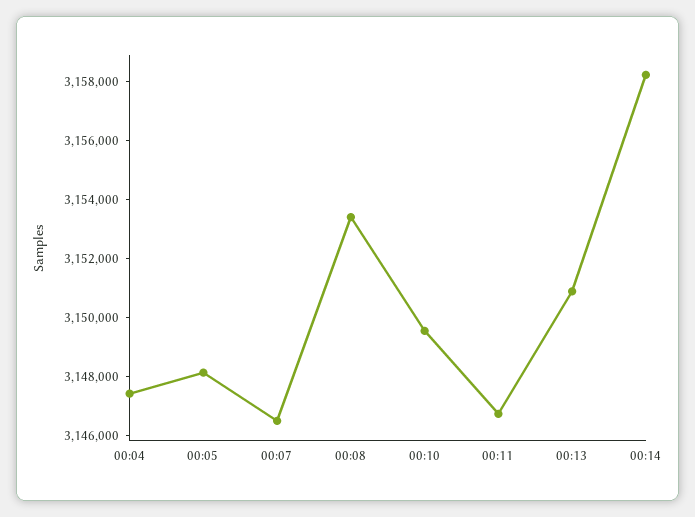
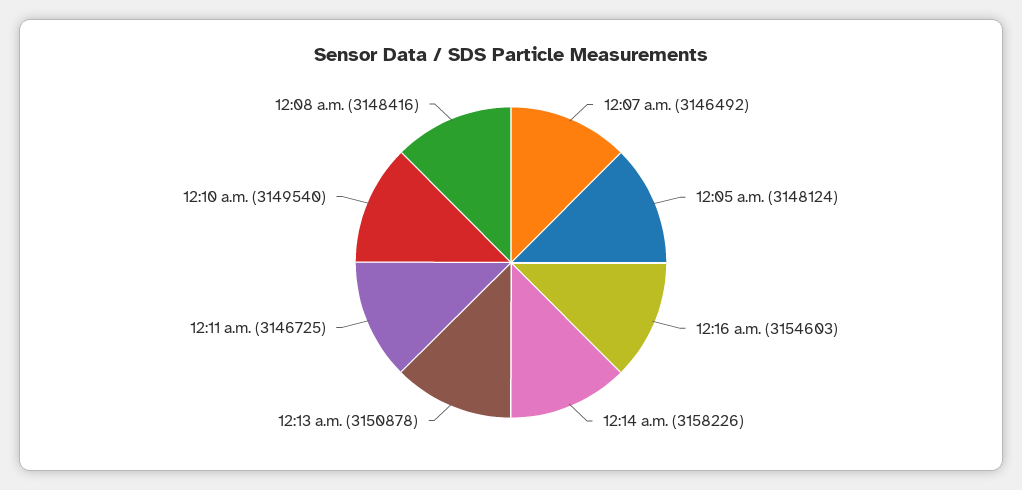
00:04: 3147500 -> none
00:08: 3153500 -> 3148416
12:16 a.m.: none -> 3154603

